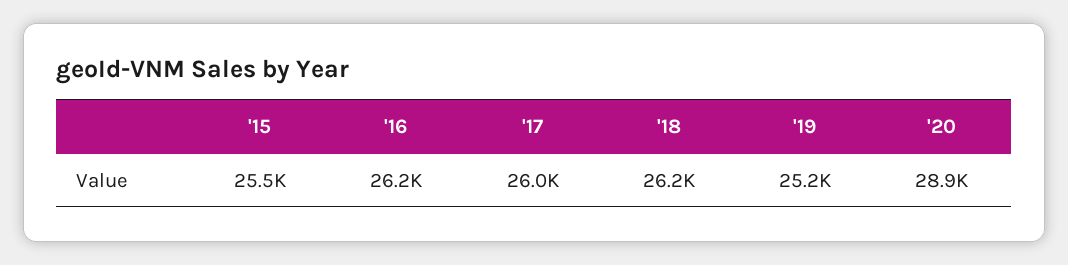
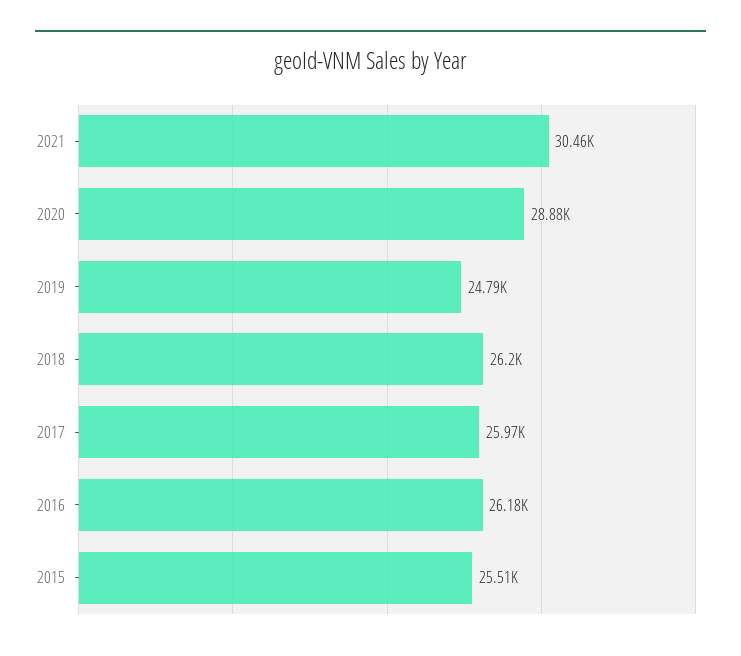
'19: 25200 -> 24790
2021: none -> 30460

